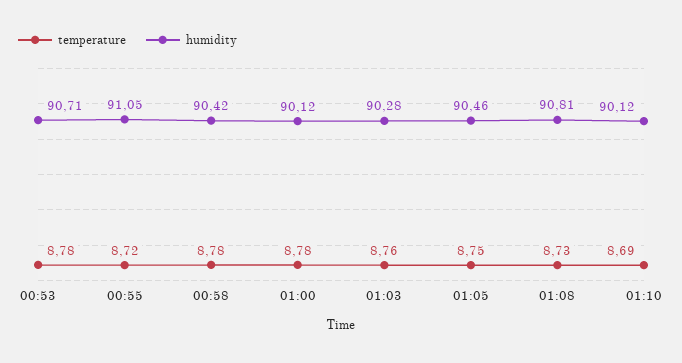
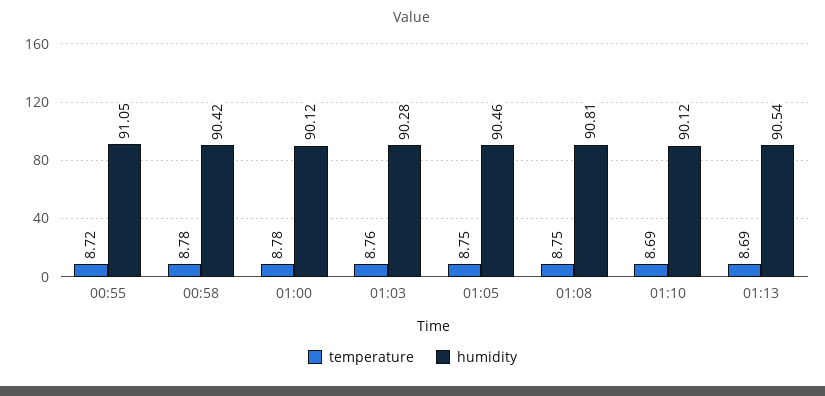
temperature, 00:53: 8.78 -> none
humidity, 00:53: 90.71 -> none
temperature, 01:08: 8.73 -> 8.75
temperature, 01:13: none -> 8.69
humidity, 01:13: none -> 90.54

